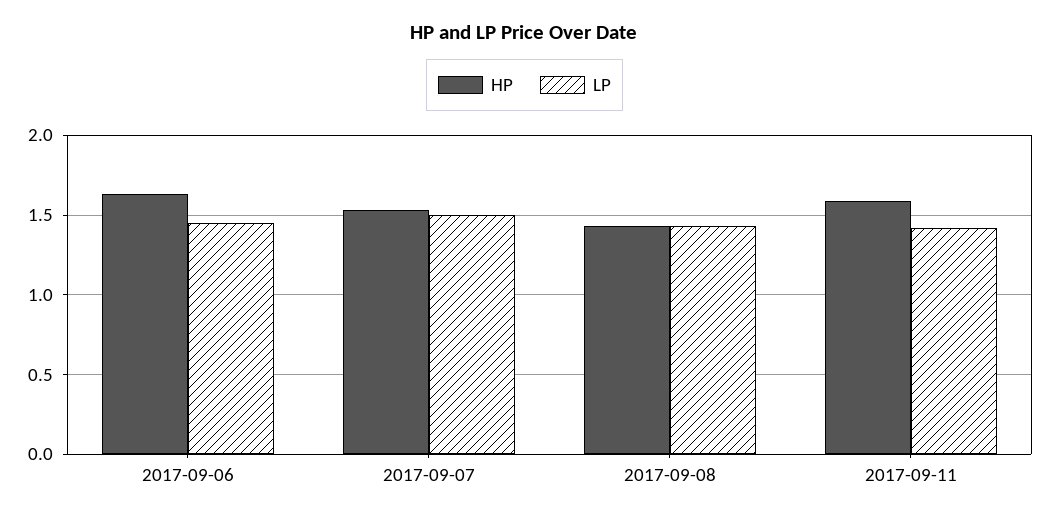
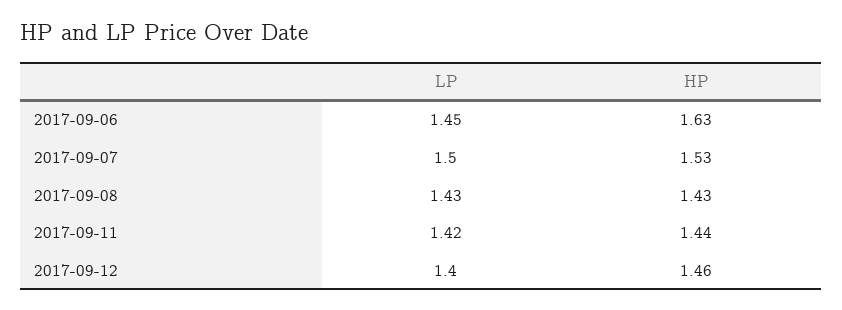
HP, 2017-09-11: 1.6 -> 1.44
LP, 2017-09-12: none -> 1.4
HP, 2017-09-12: none -> 1.46

